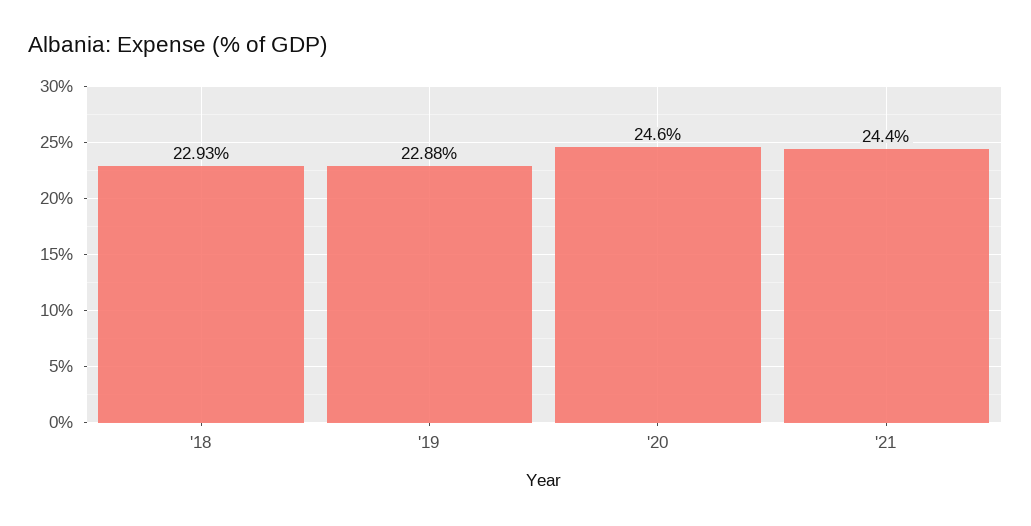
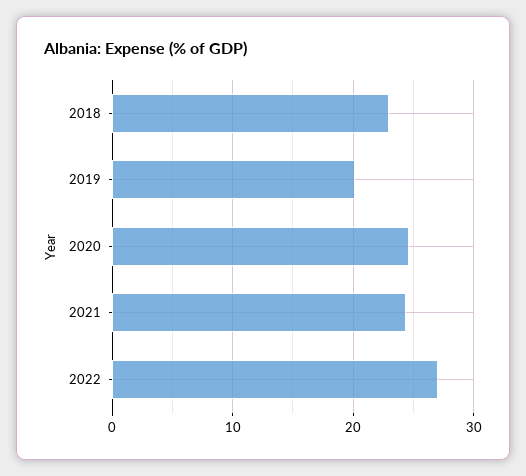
'19: 22.88 -> 20
2022: none -> 27

